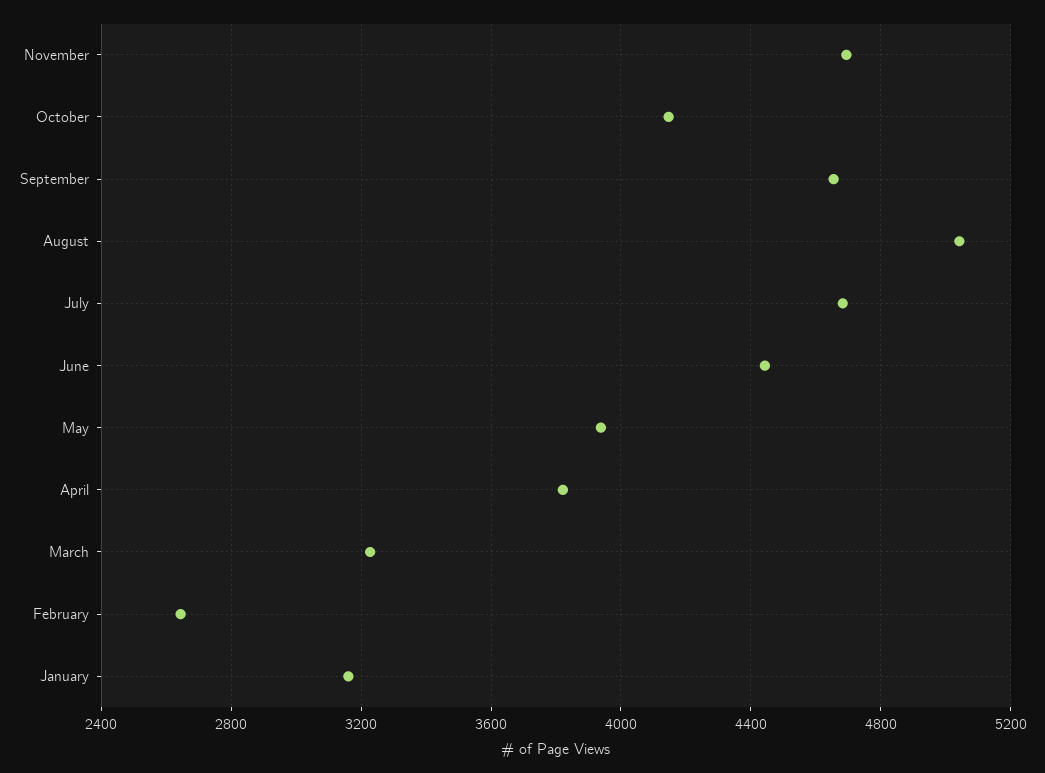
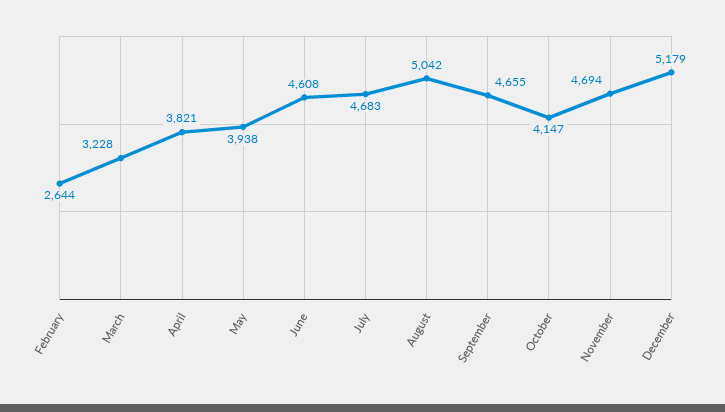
June: 4450 -> 4608
January: 3150 -> none
December: none -> 5179

